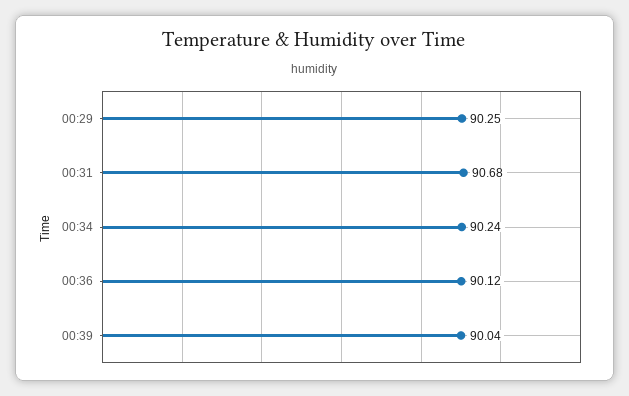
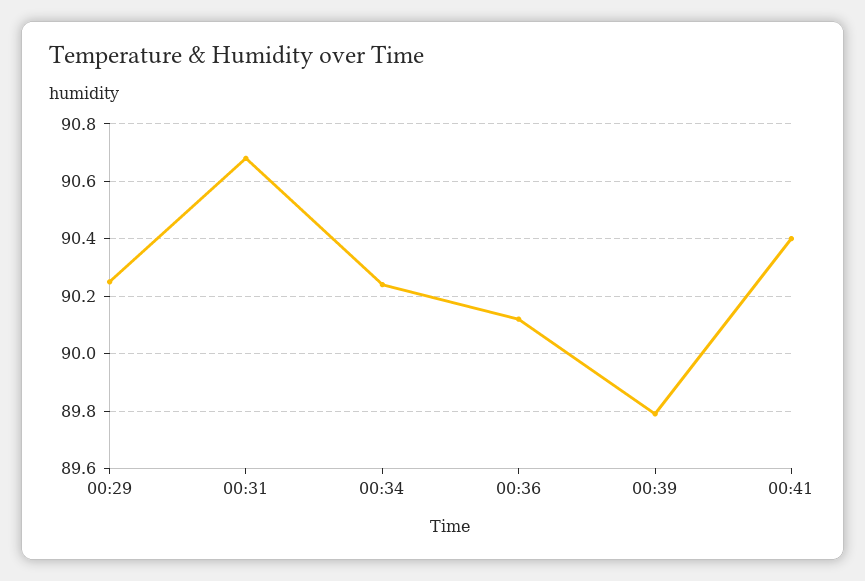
00:39: 90.04 -> 89.8
00:41: none -> 90.4

